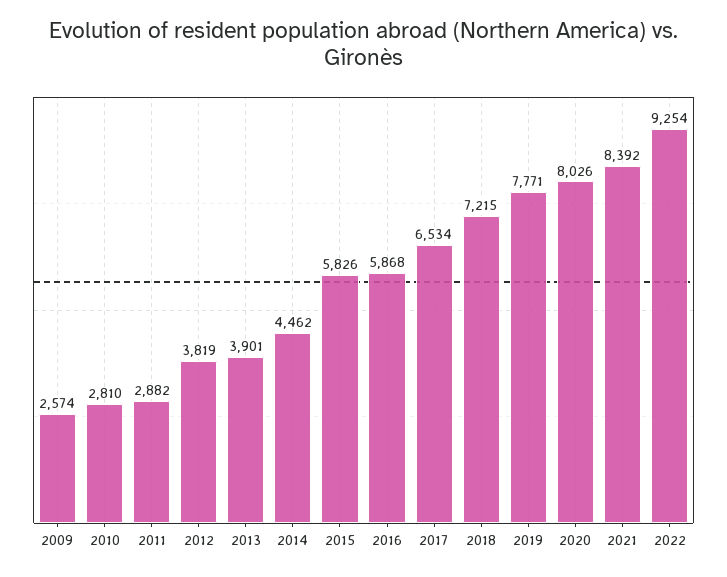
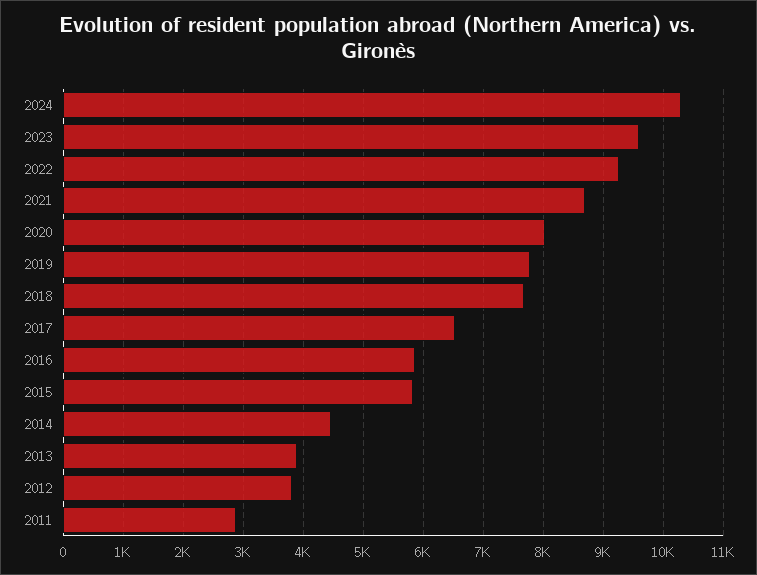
2009: 2574 -> none
2010: 2810 -> none
2018: 7215 -> 7700
2021: 8392 -> 8700
2024: none -> 10300
2023: none -> 9600

